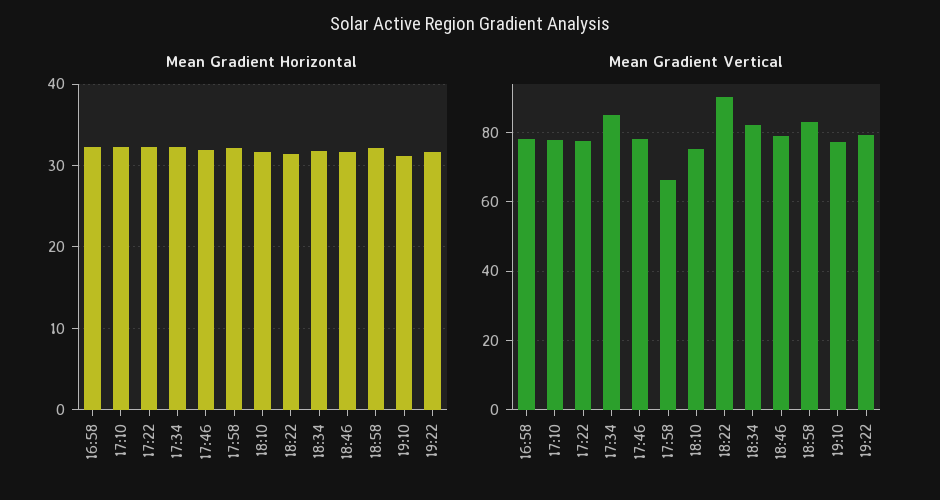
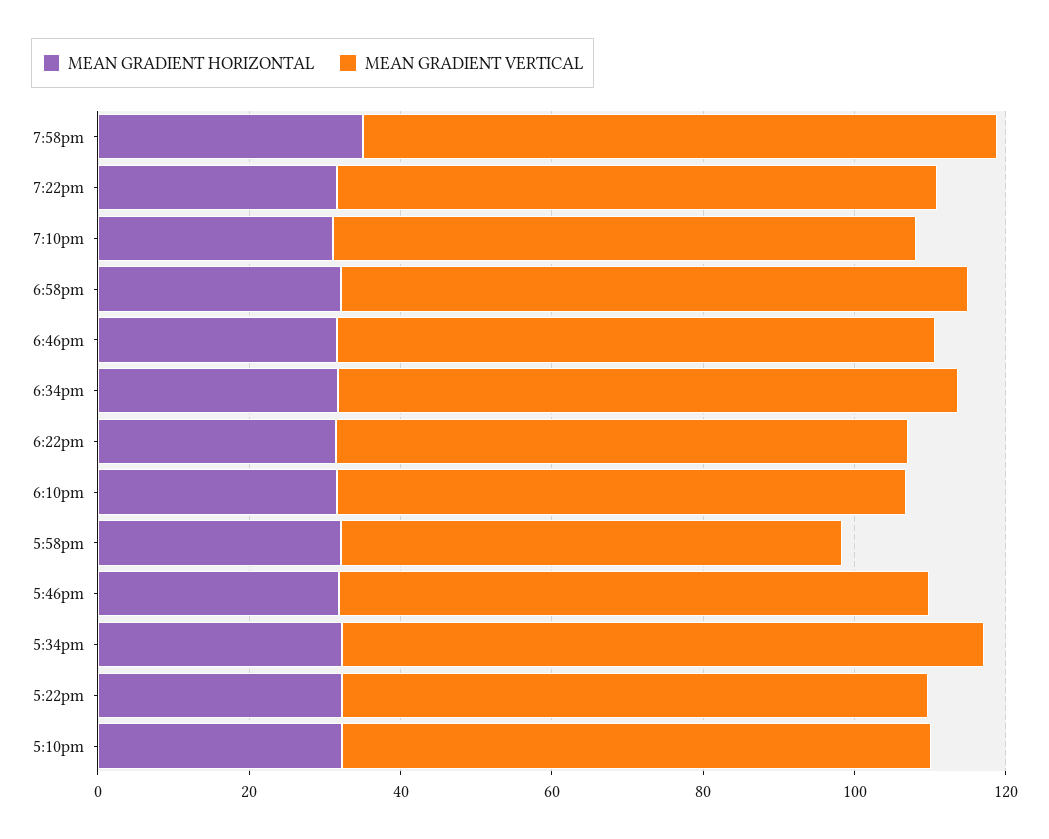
Mean Gradient Horizontal, 16:58: 32 -> none
Mean Gradient Vertical, 16:58: 78 -> none
Mean Gradient Vertical, 18:22: 90 -> 75
Mean Gradient Horizontal, 7:58pm: none -> 35
Mean Gradient Vertical, 7:58pm: none -> 85

